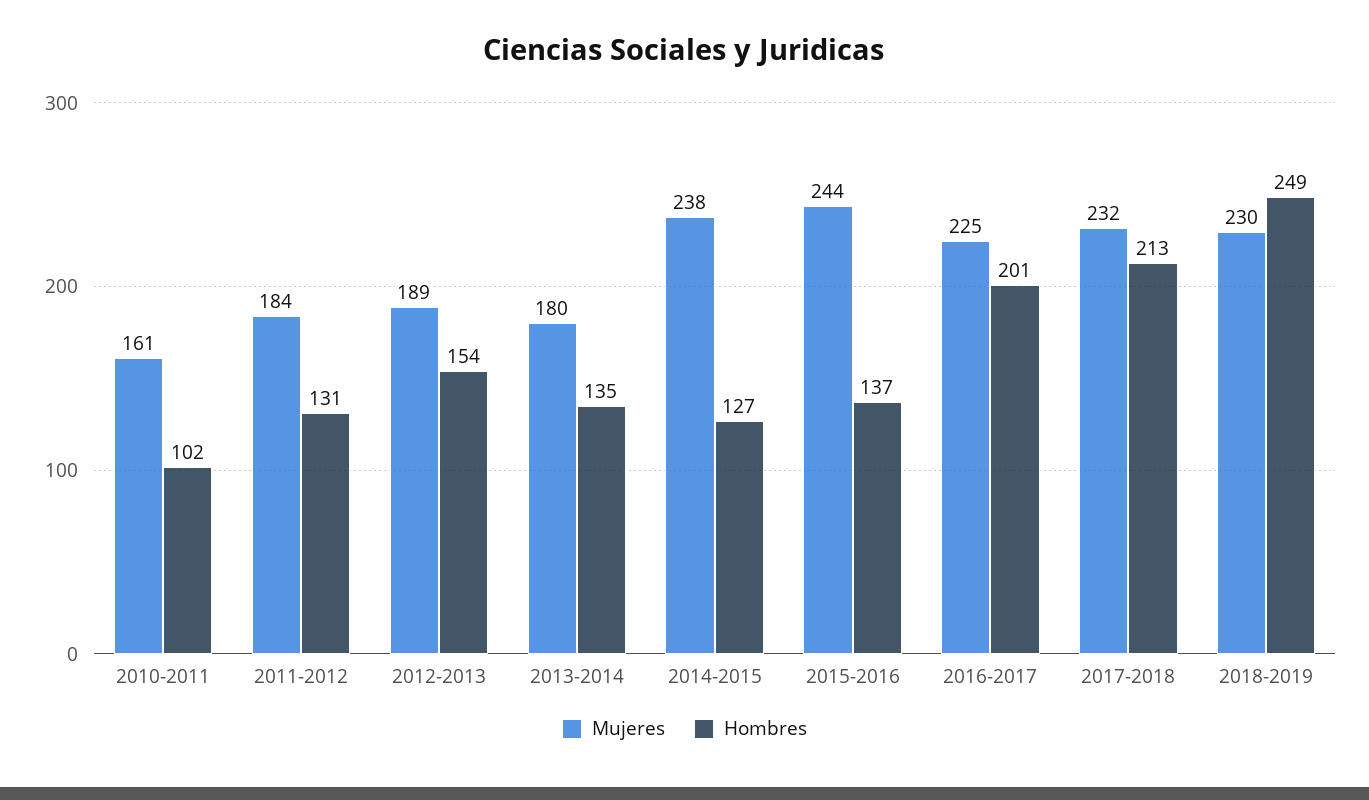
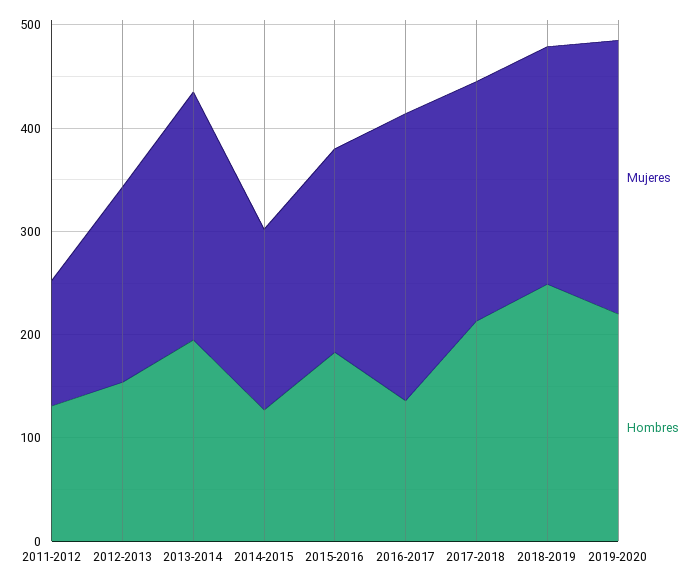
Mujeres, 2010-2011: 161 -> none
Hombres, 2010-2011: 102 -> none
Mujeres, 2011-2012: 184 -> 120
Mujeres, 2013-2014: 180 -> 240
Hombres, 2013-2014: 135 -> 200
Mujeres, 2014-2015: 238 -> 180
Mujeres, 2015-2016: 244 -> 200
Hombres, 2015-2016: 137 -> 180
Mujeres, 2016-2017: 225 -> 280
Hombres, 2016-2017: 201 -> 140
Mujeres, 2019-2020: none -> 260
Hombres, 2019-2020: none -> 220

